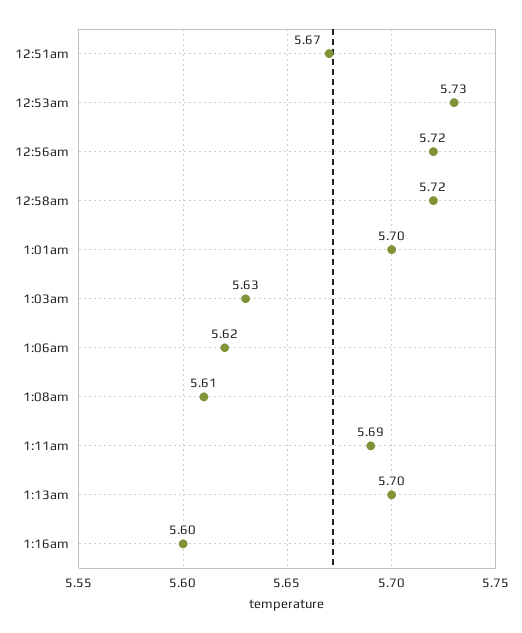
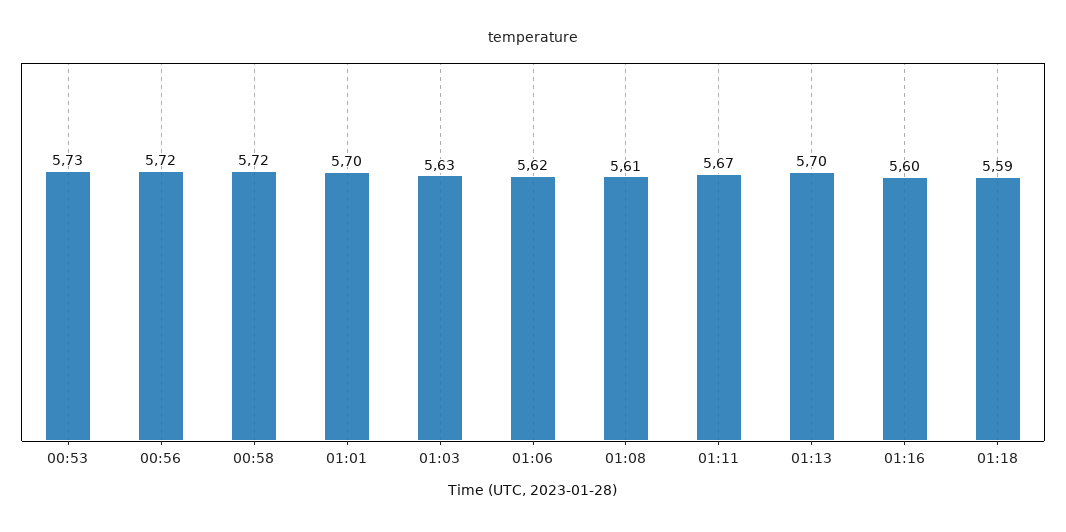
12:51am: 5.67 -> none
1:11am: 5.69 -> 5.67
01:18: none -> 5.59

